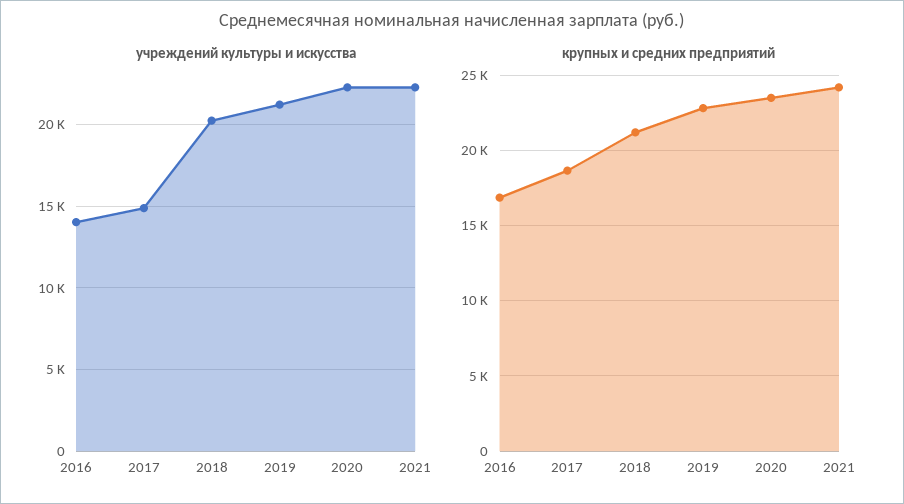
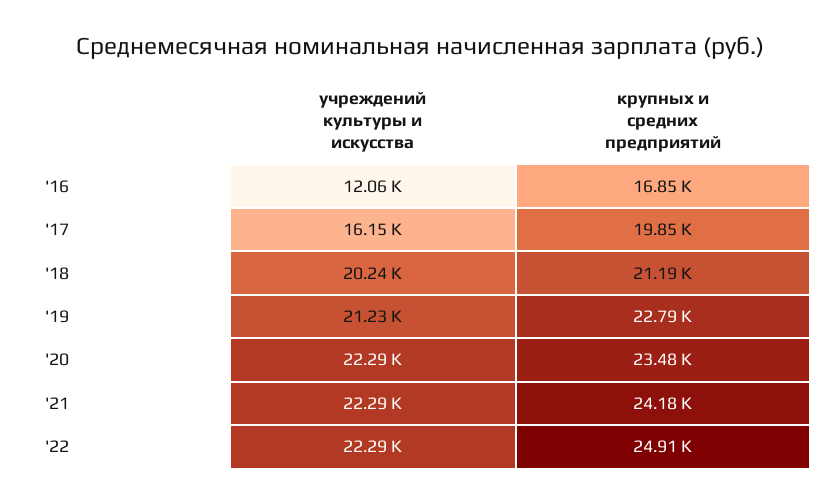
учреждений культуры и искусства, 2016: 14000 -> 12060
учреждений культуры и искусства, 2017: 15000 -> 16150
крупных и средних предприятий, 2017: 18500 -> 19850
учреждений культуры и искусства, '22: none -> 22290
крупных и средних предприятий, '22: none -> 24910

